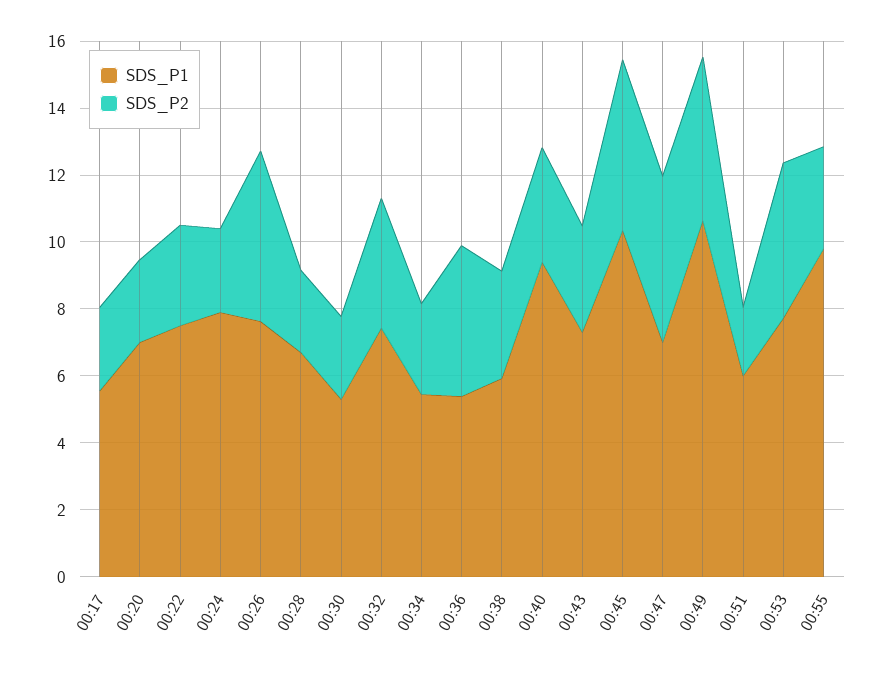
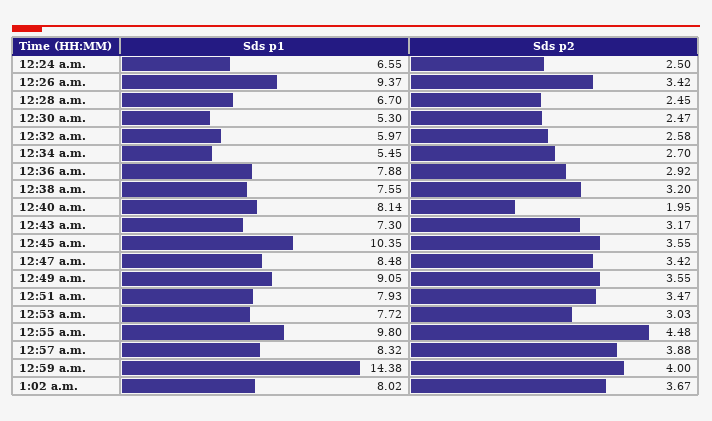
SDS_P1, 00:17: 5.5 -> none
SDS_P2, 00:17: 2.5 -> none
SDS_P1, 00:20: 7 -> none
SDS_P2, 00:20: 2.5 -> none
SDS_P1, 00:22: 7.5 -> none
SDS_P2, 00:22: 3 -> none
SDS_P1, 00:24: 8 -> 6.55
SDS_P1, 00:26: 7.5 -> 9.37
SDS_P2, 00:26: 5 -> 3.42
SDS_P1, 00:32: 7.5 -> 5.97
SDS_P2, 00:32: 4 -> 2.58
SDS_P1, 00:36: 5.5 -> 7.88
SDS_P2, 00:36: 4.5 -> 2.92
SDS_P1, 00:38: 6 -> 7.55
SDS_P1, 00:40: 9.5 -> 8.14
SDS_P2, 00:40: 3.5 -> 1.95
SDS_P2, 00:45: 5 -> 3.55
SDS_P1, 00:47: 7 -> 8.48
SDS_P2, 00:47: 5 -> 3.42
SDS_P1, 00:49: 10.5 -> 9.05
SDS_P2, 00:49: 5 -> 3.55
SDS_P1, 00:51: 6 -> 7.93
SDS_P2, 00:51: 2 -> 3.47
SDS_P2, 00:53: 4.5 -> 3.03
SDS_P2, 00:55: 3 -> 4.48
SDS_P1, 12:57 a.m.: none -> 8.32
SDS_P2, 12:57 a.m.: none -> 3.88
SDS_P1, 12:59 a.m.: none -> 14.38
SDS_P2, 12:59 a.m.: none -> 4
SDS_P1, 1:02 a.m.: none -> 8.02
SDS_P2, 1:02 a.m.: none -> 3.67

